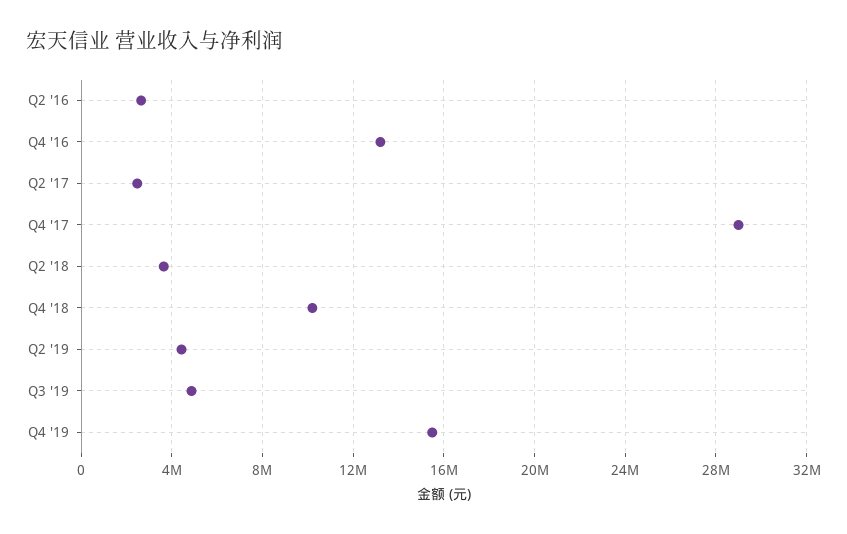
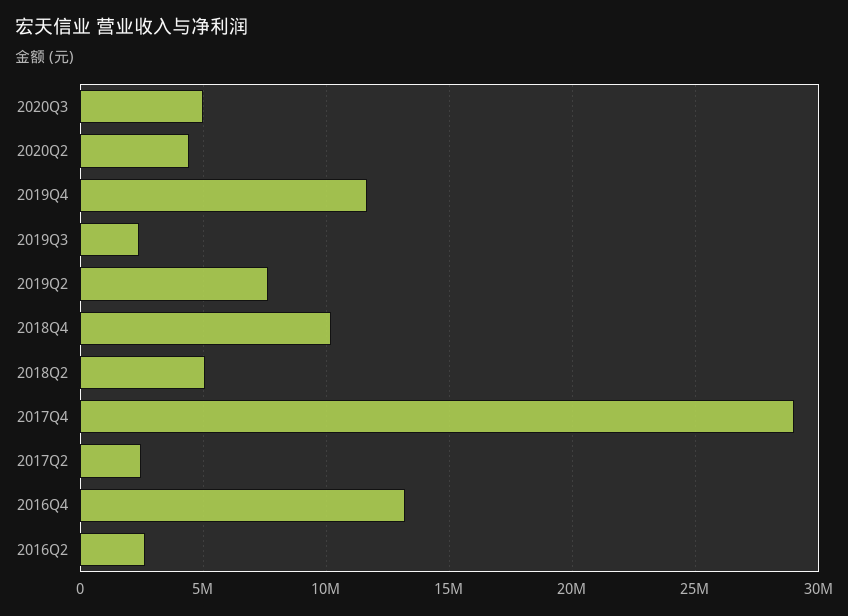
Q2 '18: 3500000 -> 5000000
Q2 '19: 4500000 -> 7500000
Q3 '19: 5000000 -> 2500000
Q4 '19: 15500000 -> 11500000
2020Q3: none -> 5000000
2020Q2: none -> 4500000

